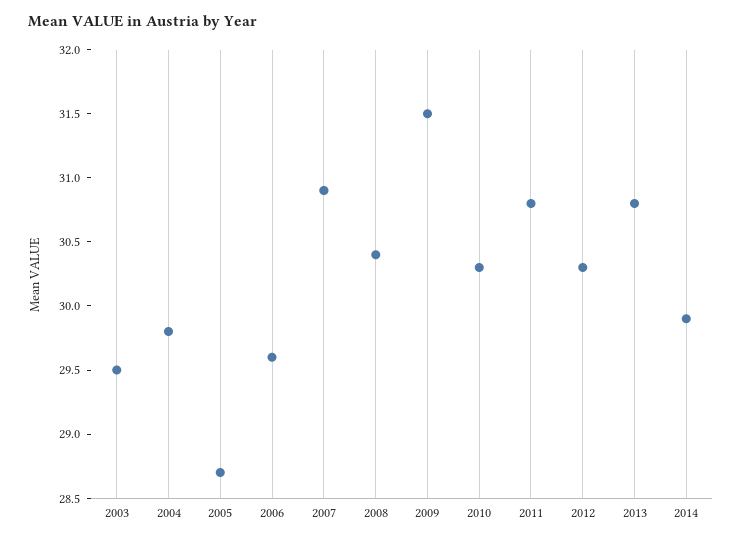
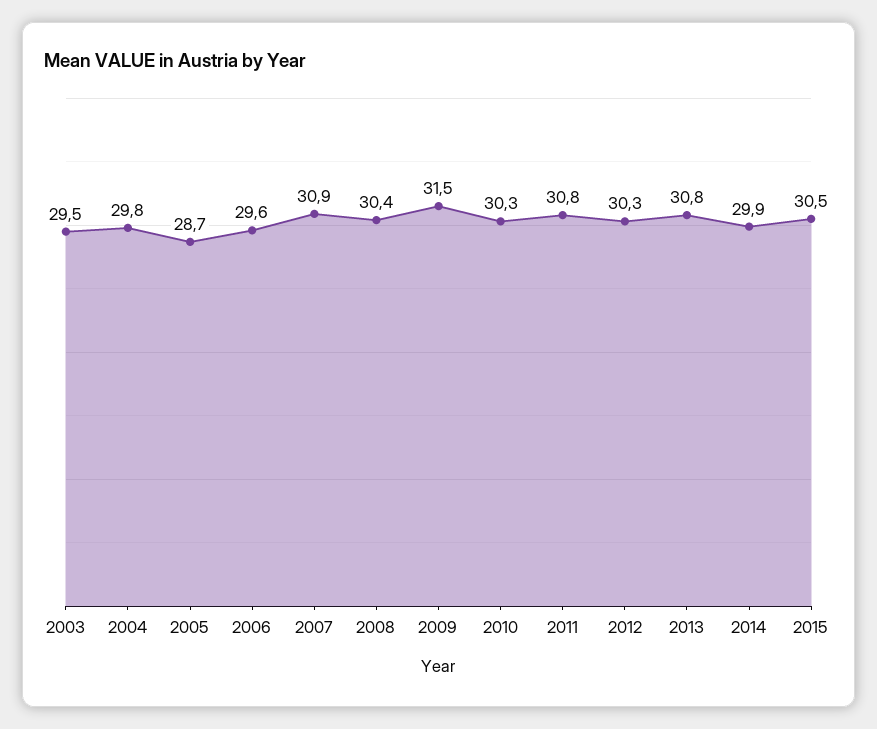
2015: none -> 30.5

